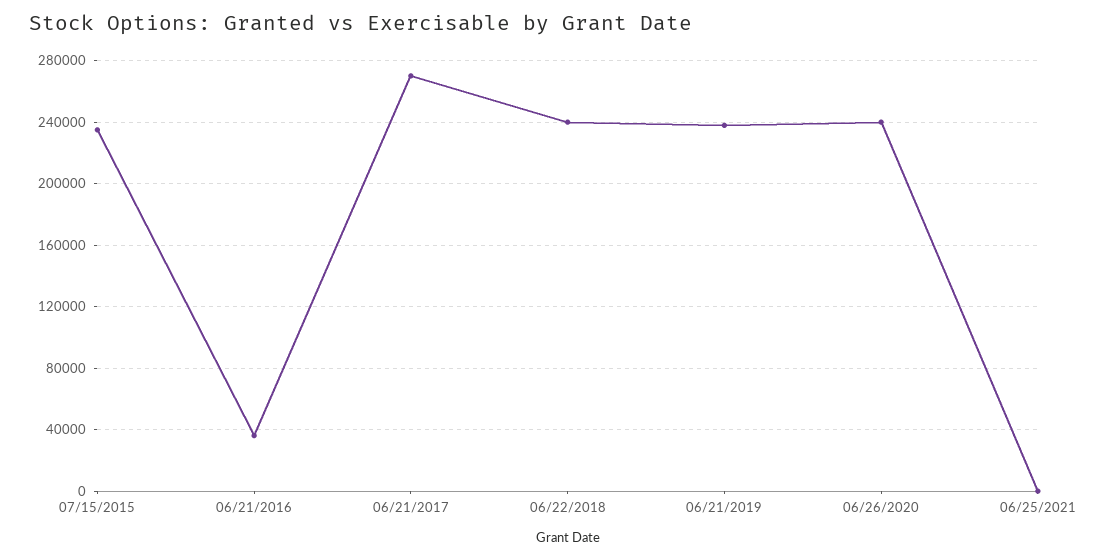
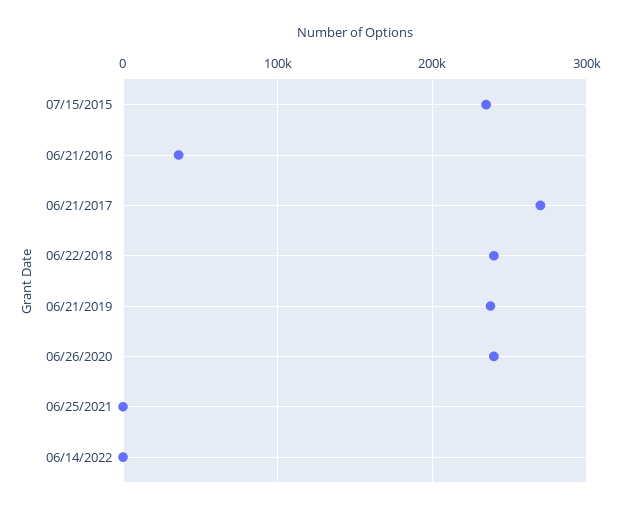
06/14/2022: none -> 0

